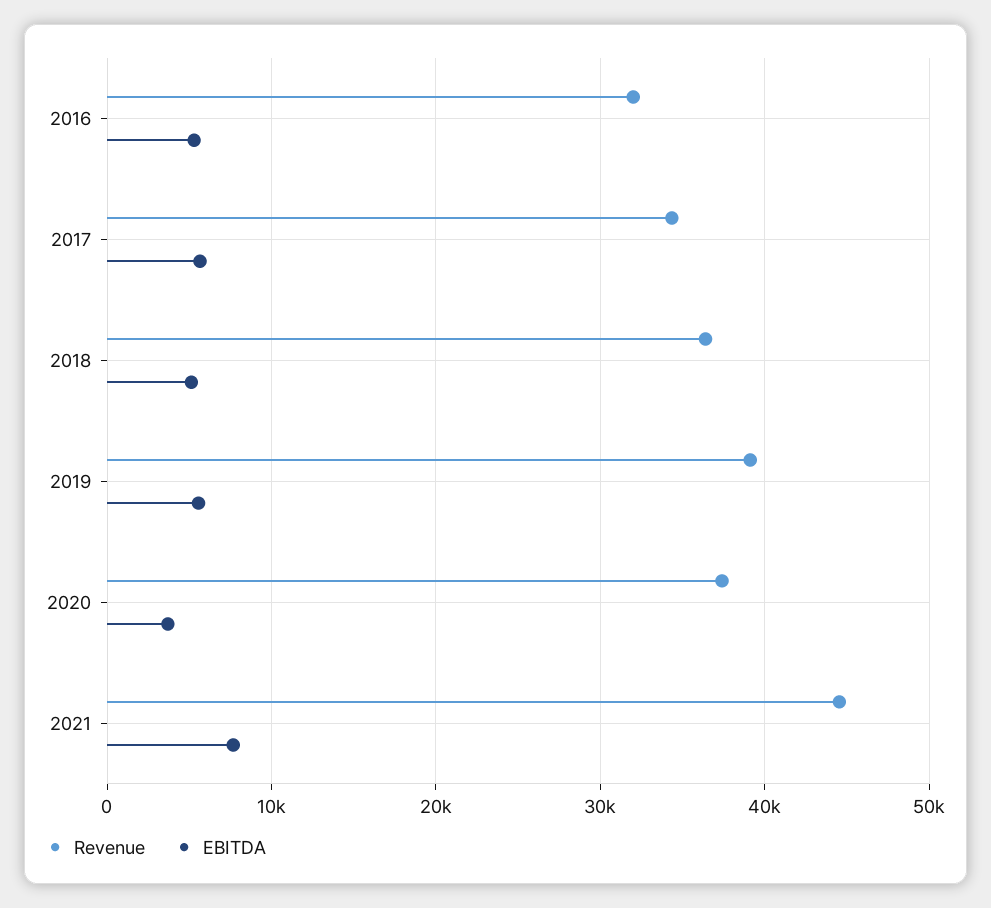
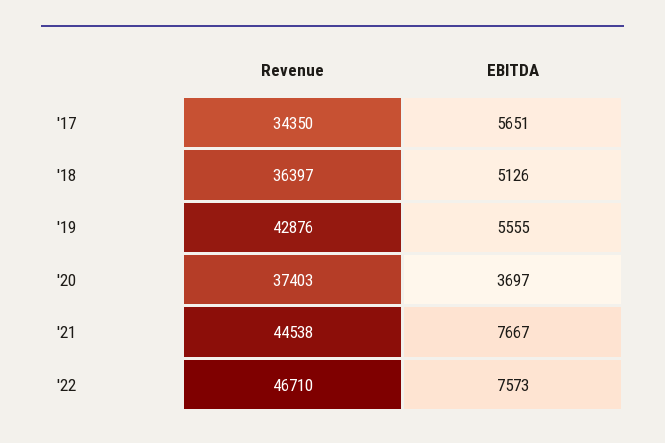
Revenue, 2016: 32000 -> none
EBITDA, 2016: 5000 -> none
Revenue, 2019: 39000 -> 42876
Revenue, '22: none -> 46710
EBITDA, '22: none -> 7573

